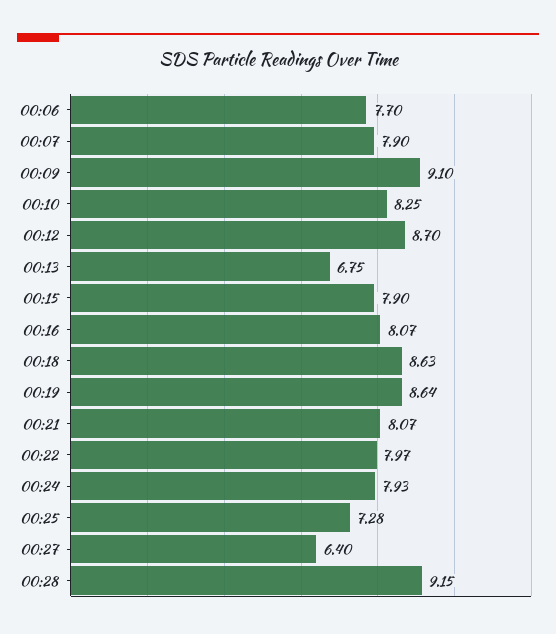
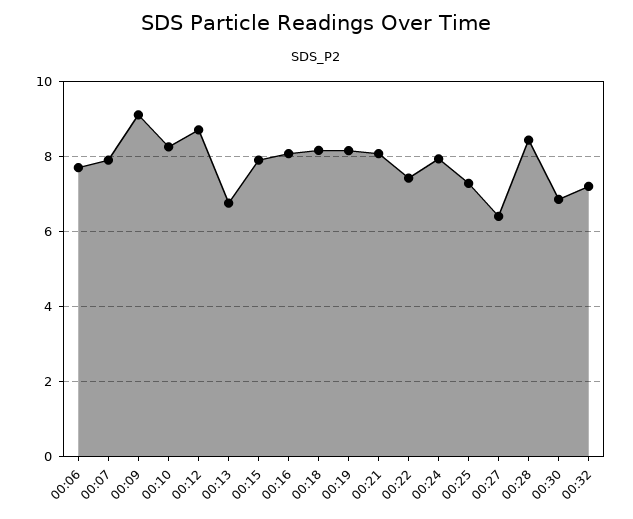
00:18: 8.63 -> 8.2
00:19: 8.64 -> 8.2
00:22: 7.97 -> 7.4
00:28: 9.15 -> 8.4
00:30: none -> 6.8
00:32: none -> 7.2

